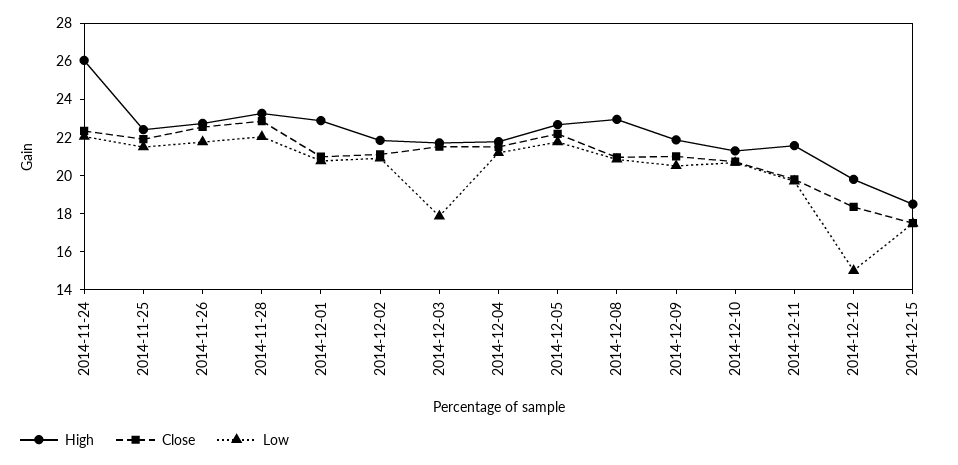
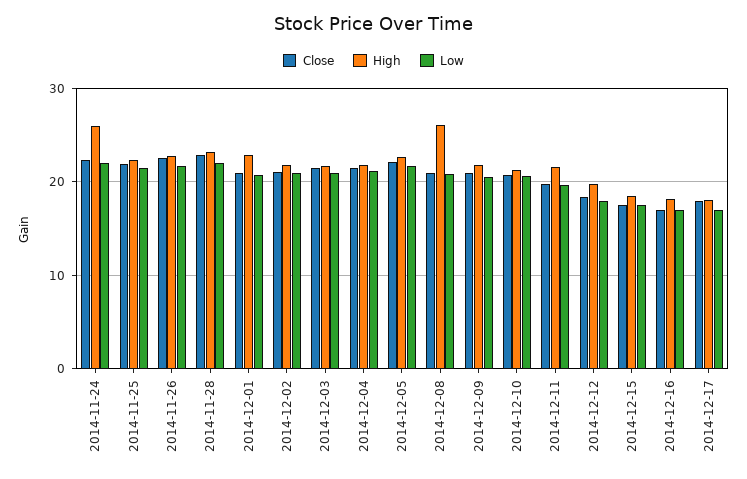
Low, 2014-12-03: 18 -> 21
High, 2014-12-08: 23 -> 26
Low, 2014-12-12: 15 -> 18
Close, 2014-12-16: none -> 17
High, 2014-12-16: none -> 18
Low, 2014-12-16: none -> 17
Close, 2014-12-17: none -> 18
High, 2014-12-17: none -> 18
Low, 2014-12-17: none -> 17

